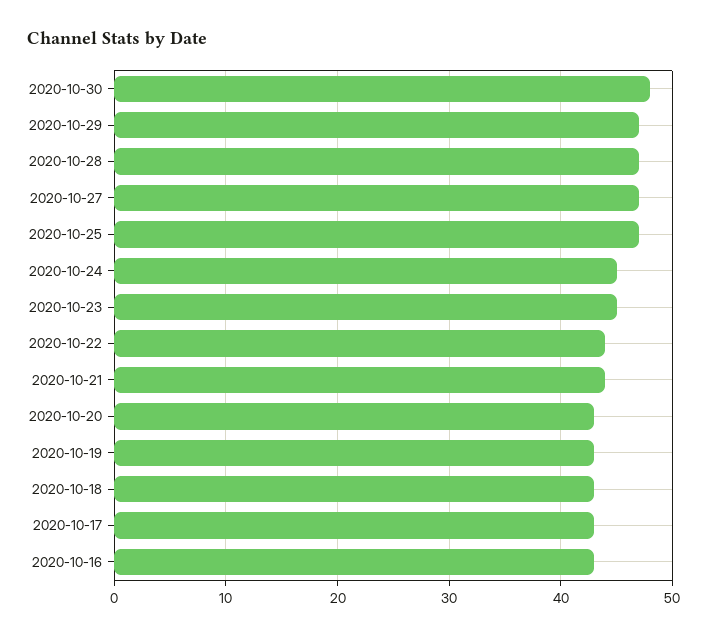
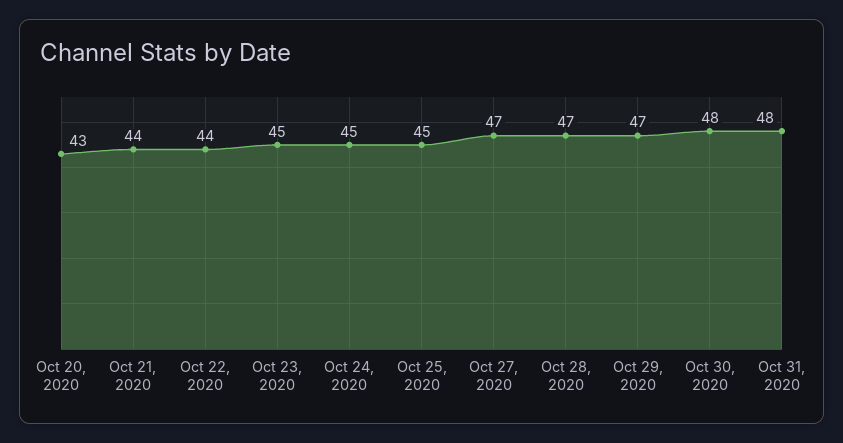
2020-10-25: 47 -> 45
2020-10-19: 43 -> none
2020-10-18: 43 -> none
2020-10-17: 43 -> none
2020-10-16: 43 -> none
Oct 31, 2020: none -> 48

